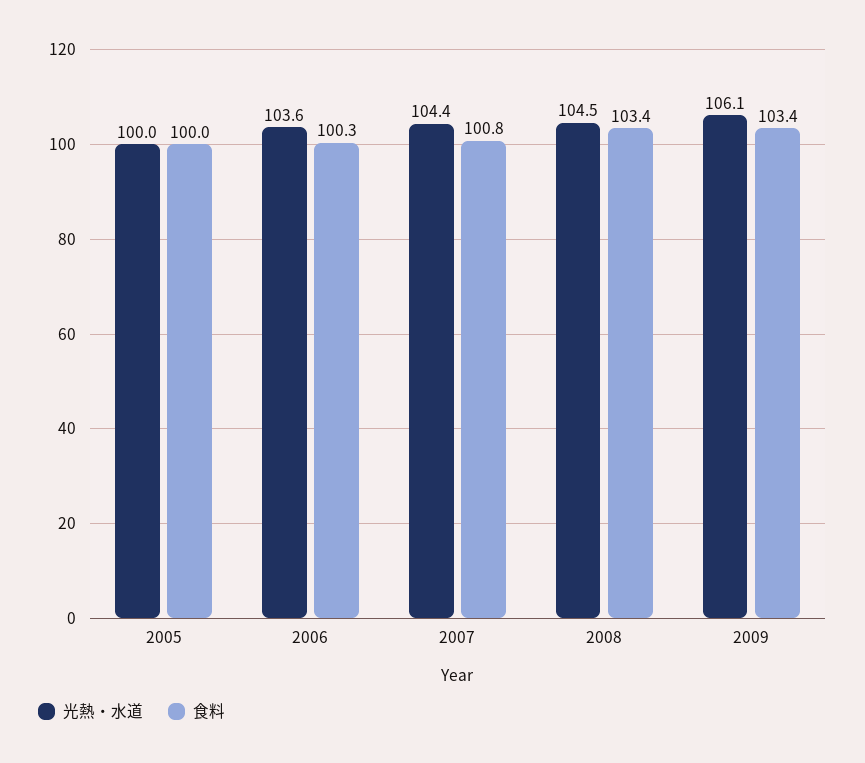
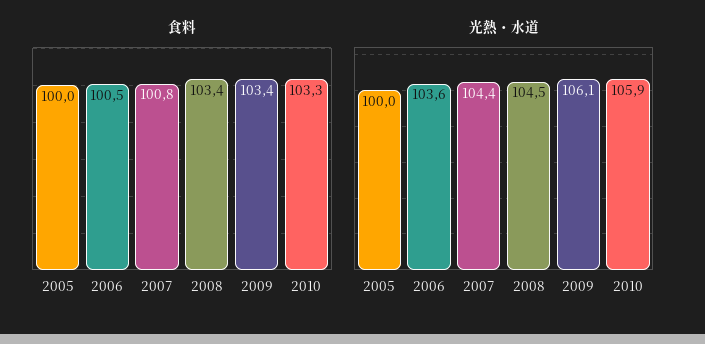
食料, 2006: 100.3 -> 100.5
食料, 2010: none -> 103.3
光熱・水道, 2010: none -> 105.9

